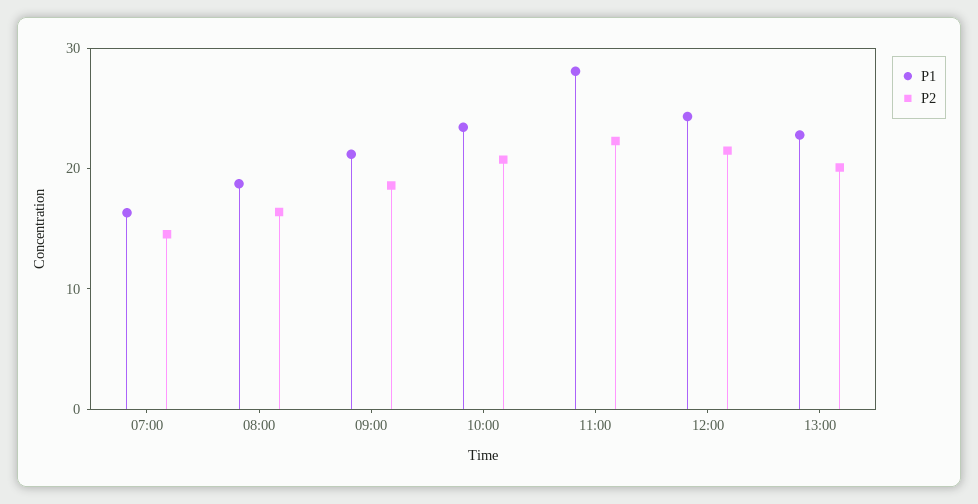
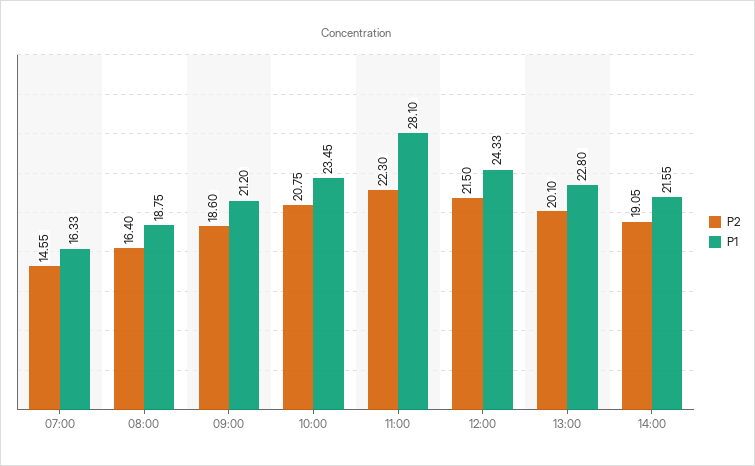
P2, 14:00: none -> 19.05
P1, 14:00: none -> 21.55

